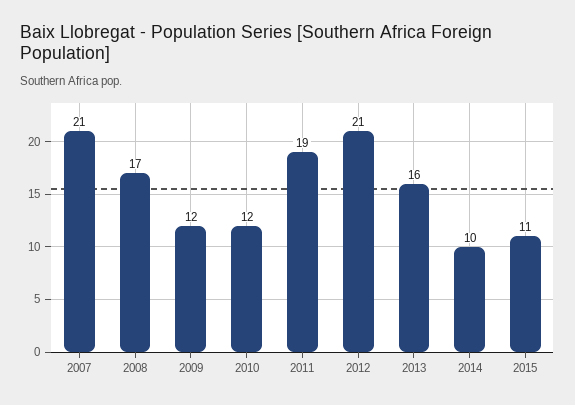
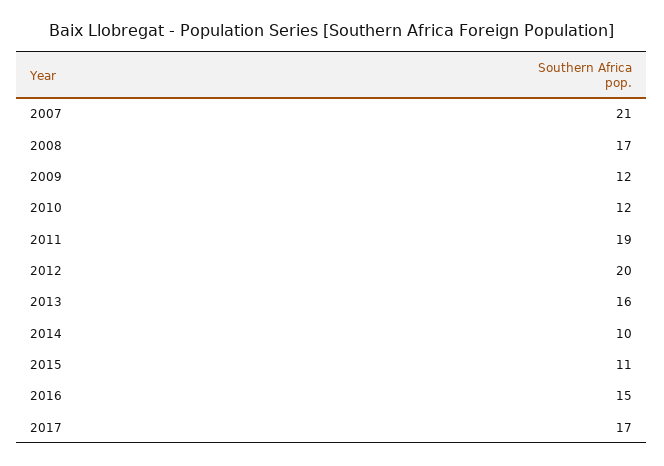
2012: 21 -> 20
2016: none -> 15
2017: none -> 17

